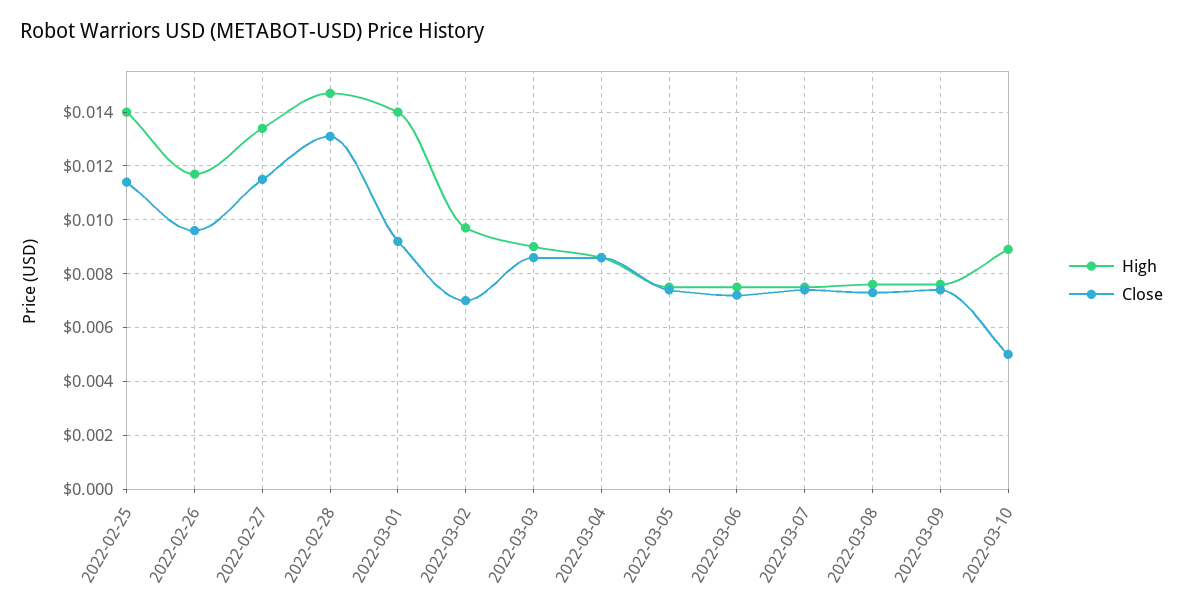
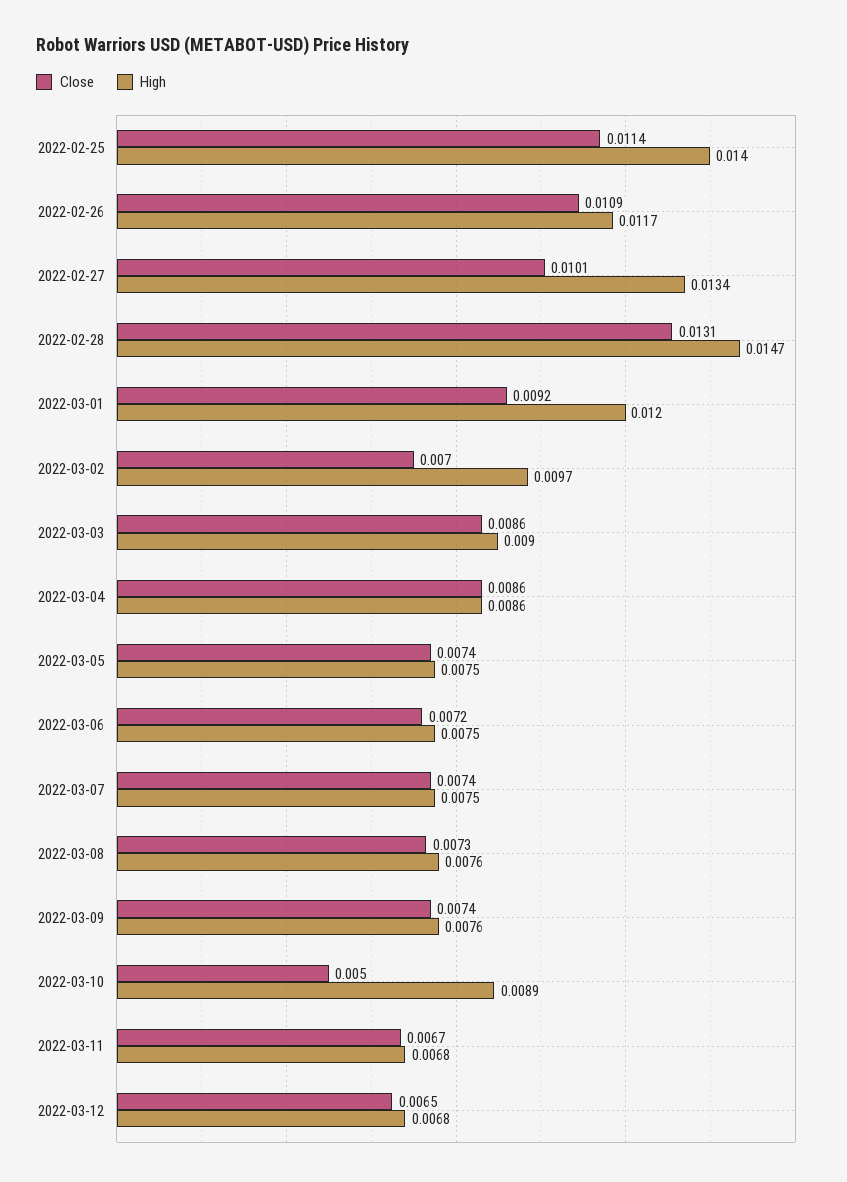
Close, 2022-02-26: 0.0095 -> 0.0109
Close, 2022-02-27: 0.0115 -> 0.0101
High, 2022-03-01: 0.014 -> 0.012
Close, 2022-03-11: none -> 0.0067
High, 2022-03-11: none -> 0.0068
Close, 2022-03-12: none -> 0.0065
High, 2022-03-12: none -> 0.0068

